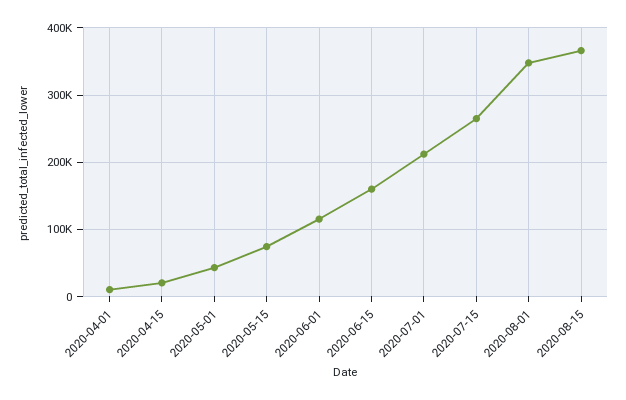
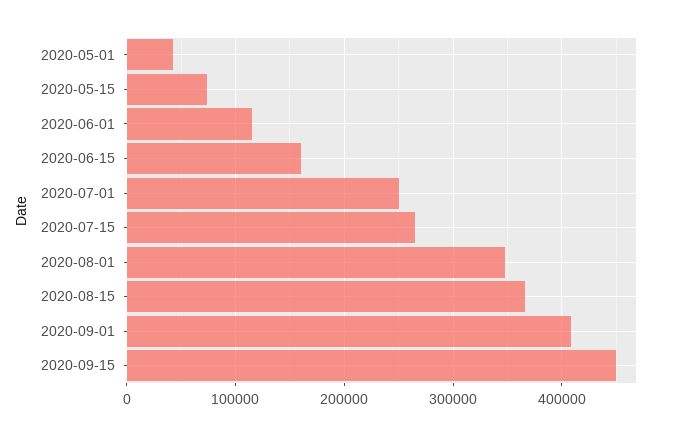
2020-04-01: 10000 -> none
2020-04-15: 20000 -> none
2020-07-01: 210000 -> 250000
2020-09-01: none -> 410000
2020-09-15: none -> 450000

